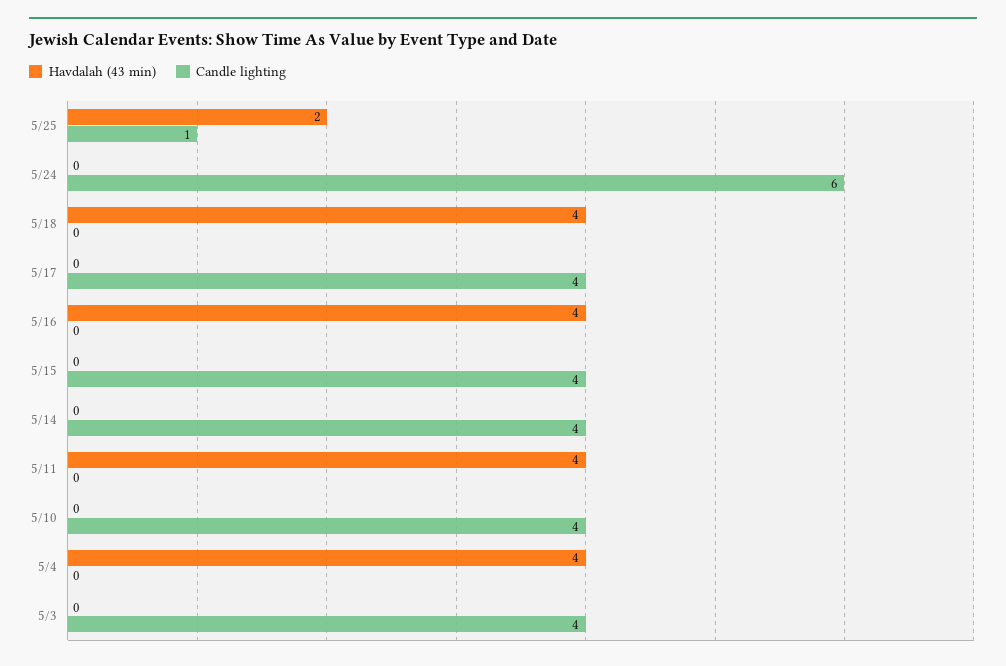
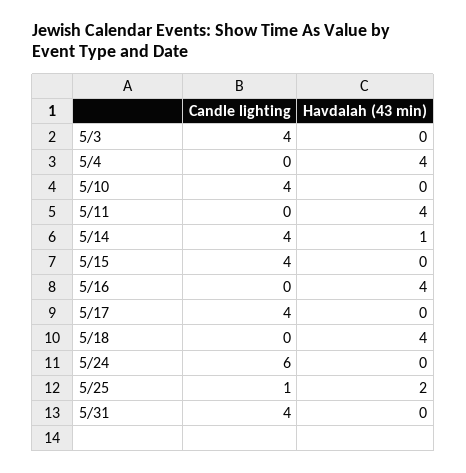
Havdalah (43 min), 5/14: 0 -> 1
Candle lighting, 5/31: none -> 4
Havdalah (43 min), 5/31: none -> 0

